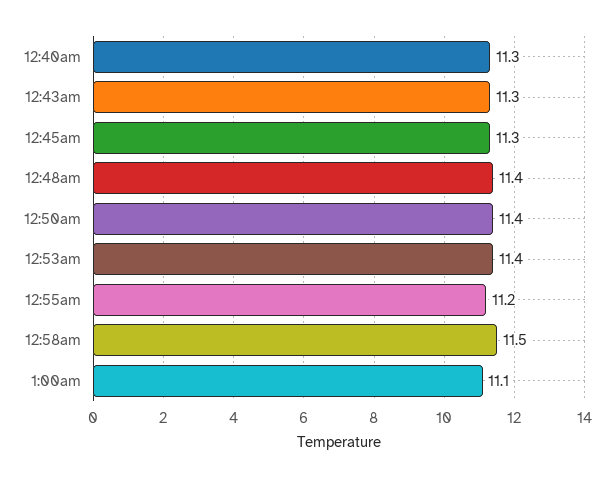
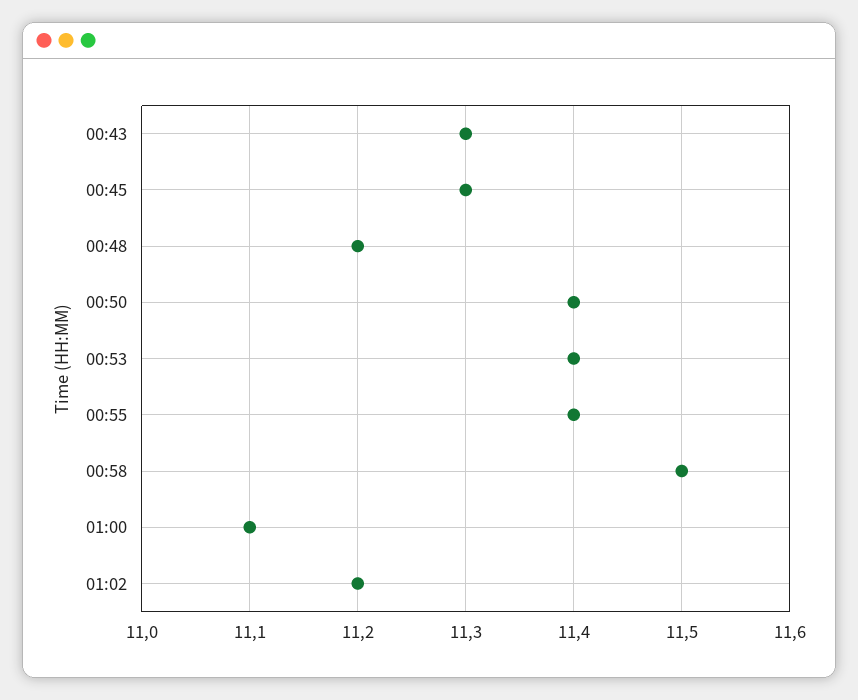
12:40am: 11.3 -> none
12:48am: 11.4 -> 11.2
12:55am: 11.2 -> 11.4
01:02: none -> 11.2

